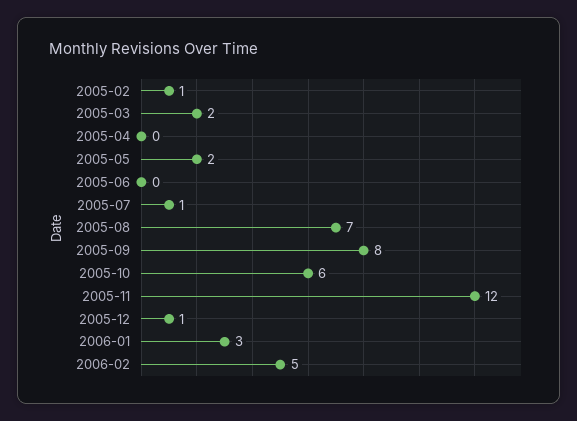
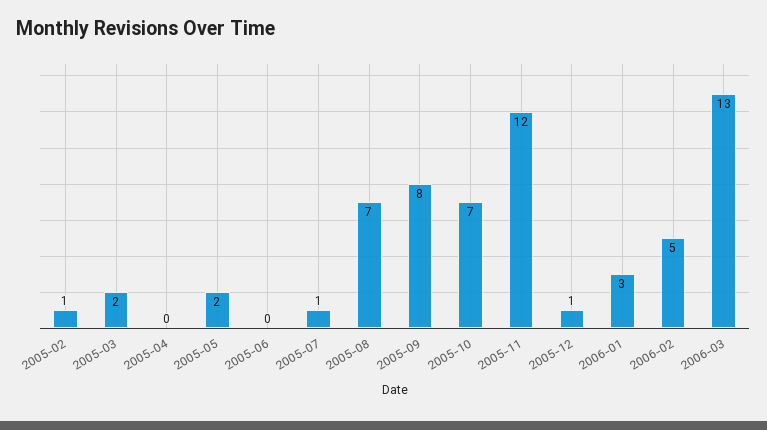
2005-10: 6 -> 7
2006-03: none -> 13

